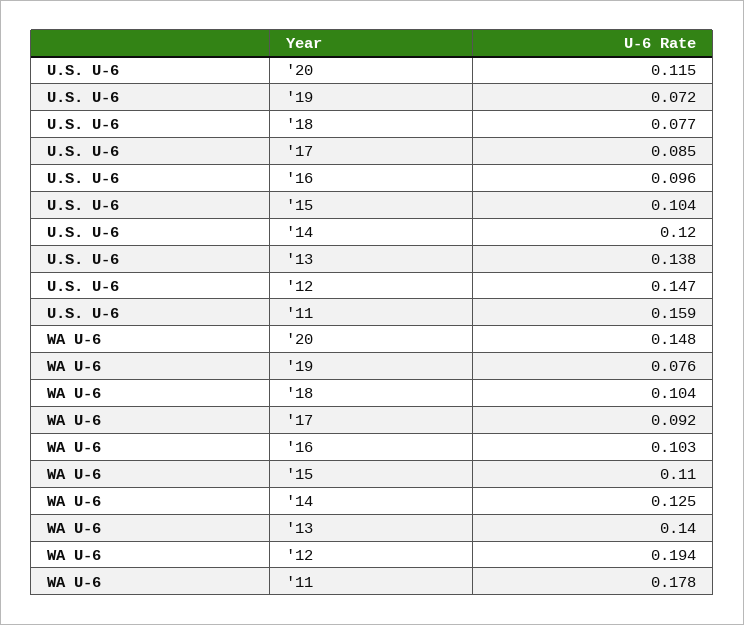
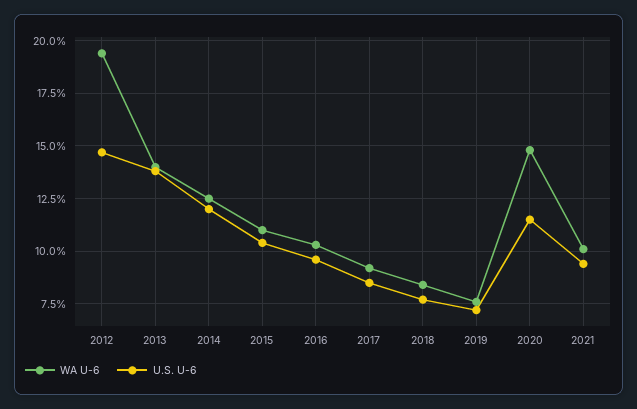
U.S. U-6, '11: 0.159 -> none
WA U-6, '18: 0.104 -> 0.085
WA U-6, '11: 0.178 -> none
WA U-6, 2021: none -> 0.1
U.S. U-6, 2021: none -> 0.095

